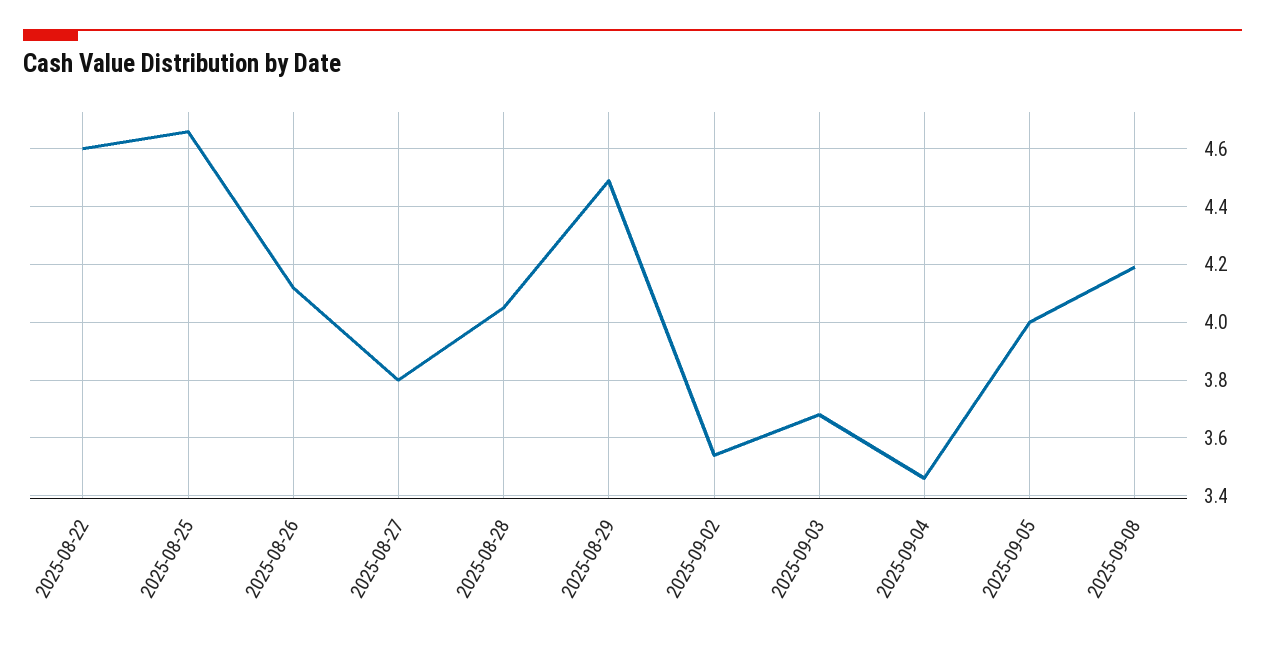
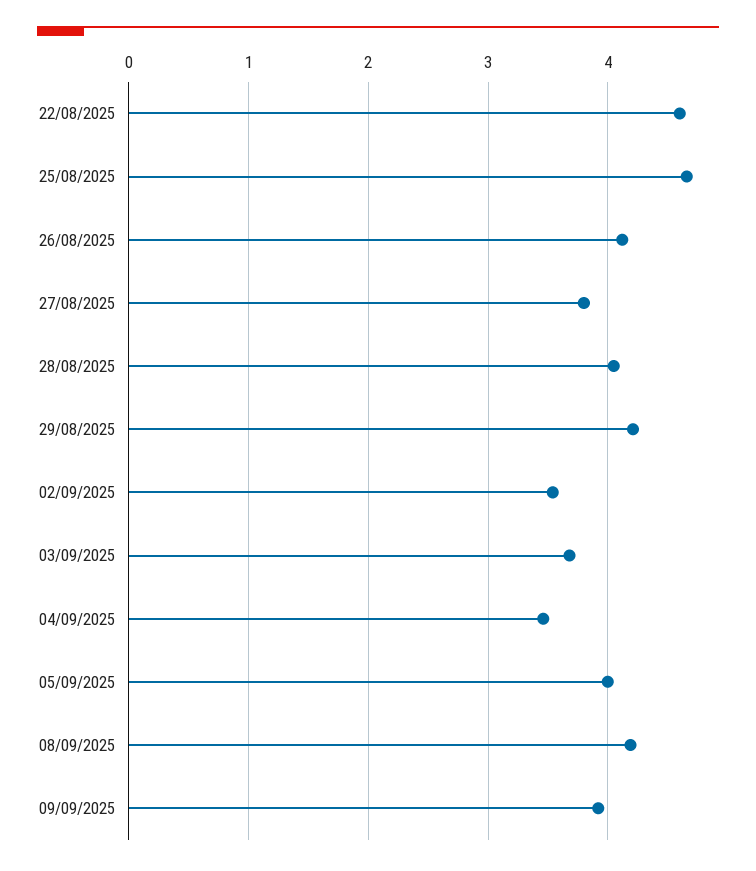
2025-08-29: 4.5 -> 4.2
09/09/2025: none -> 3.9

